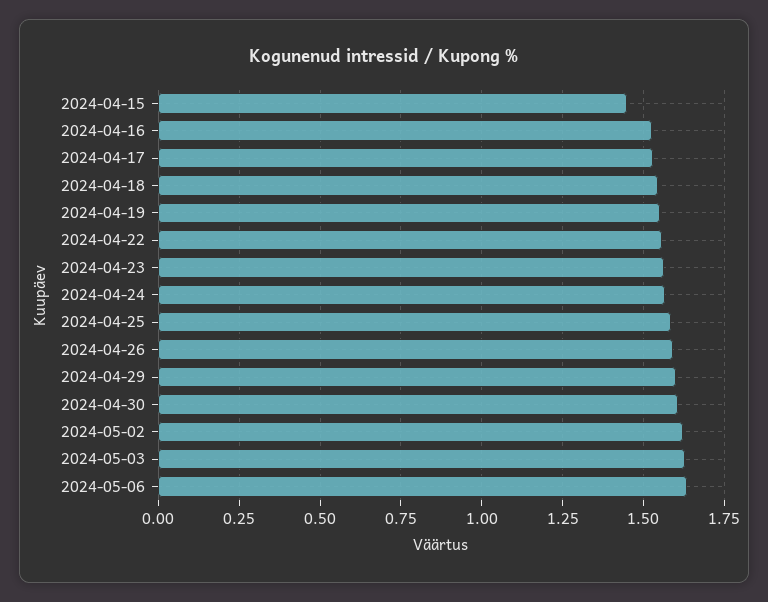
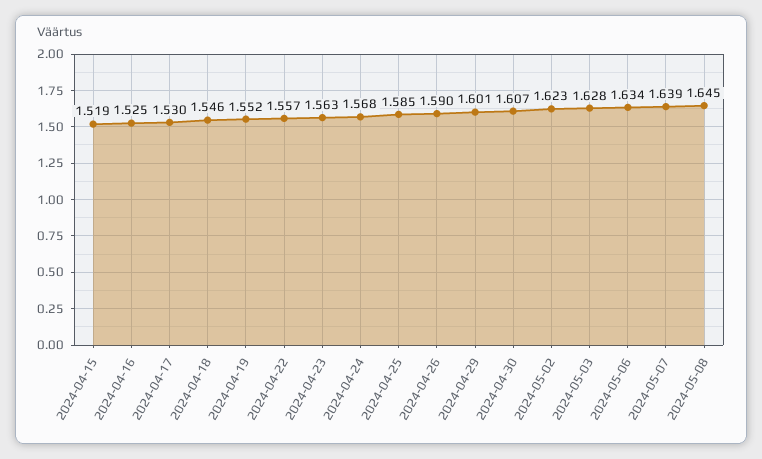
2024-04-15: 1.45 -> 1.519
2024-05-07: none -> 1.639
2024-05-08: none -> 1.645

